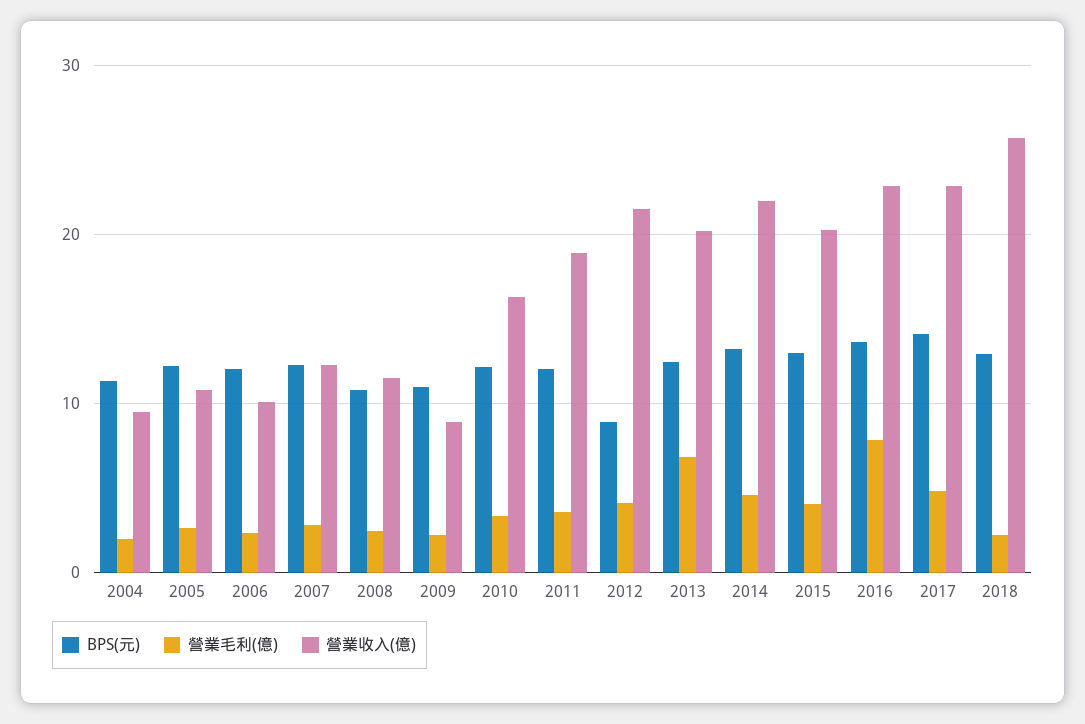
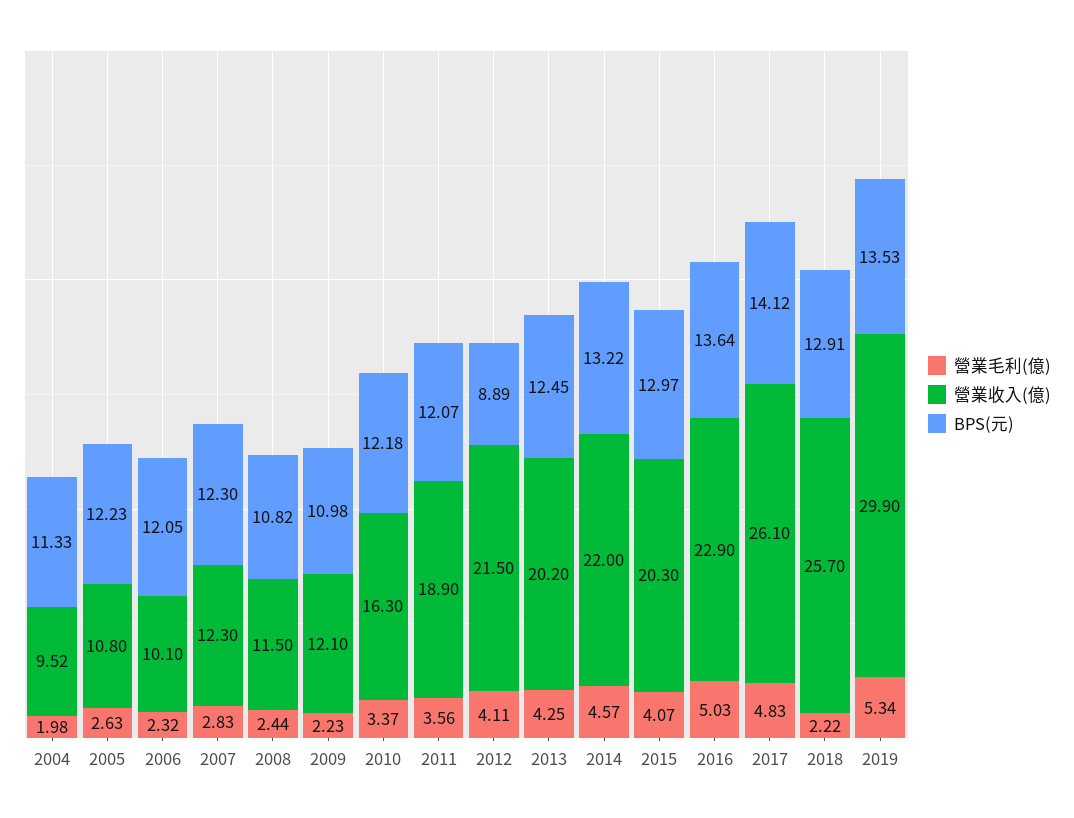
營業收入(億), 2009: 9 -> 12.1
營業毛利(億), 2013: 7 -> 4.25
營業毛利(億), 2016: 8 -> 5.03
營業收入(億), 2017: 23 -> 26.1
營業毛利(億), 2019: none -> 5.34
營業收入(億), 2019: none -> 29.9
BPS(元), 2019: none -> 13.53

